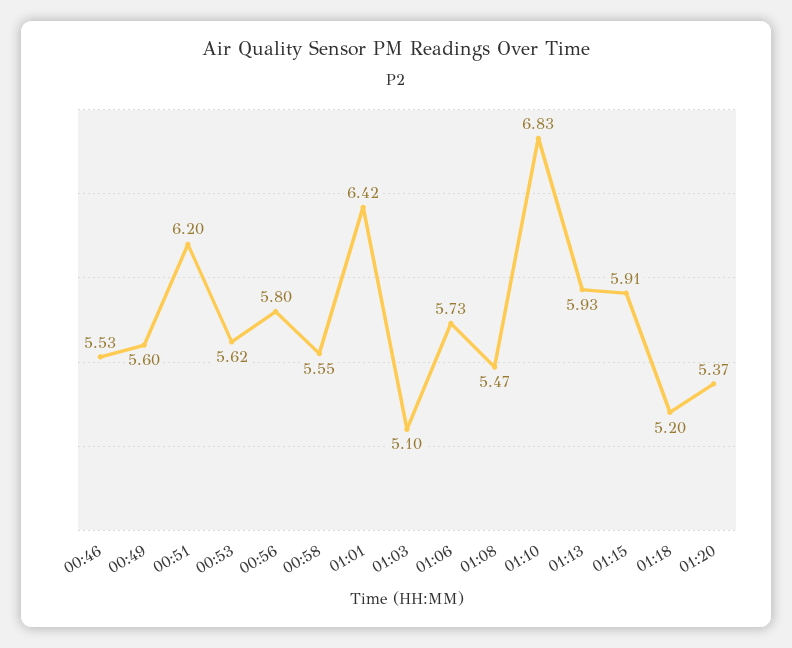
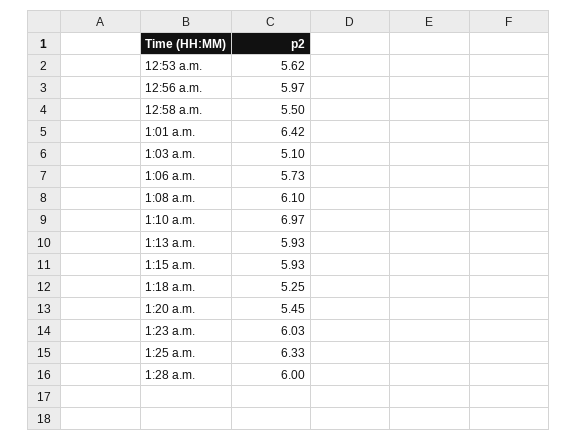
00:46: 5.53 -> none
00:49: 5.6 -> none
00:51: 6.2 -> none
00:56: 5.8 -> 5.97
00:58: 5.55 -> 5.5
01:08: 5.47 -> 6.1
01:10: 6.83 -> 6.97
01:15: 5.91 -> 5.93
01:18: 5.2 -> 5.25
01:20: 5.37 -> 5.45
1:23 a.m.: none -> 6.03
1:25 a.m.: none -> 6.33
1:28 a.m.: none -> 6

